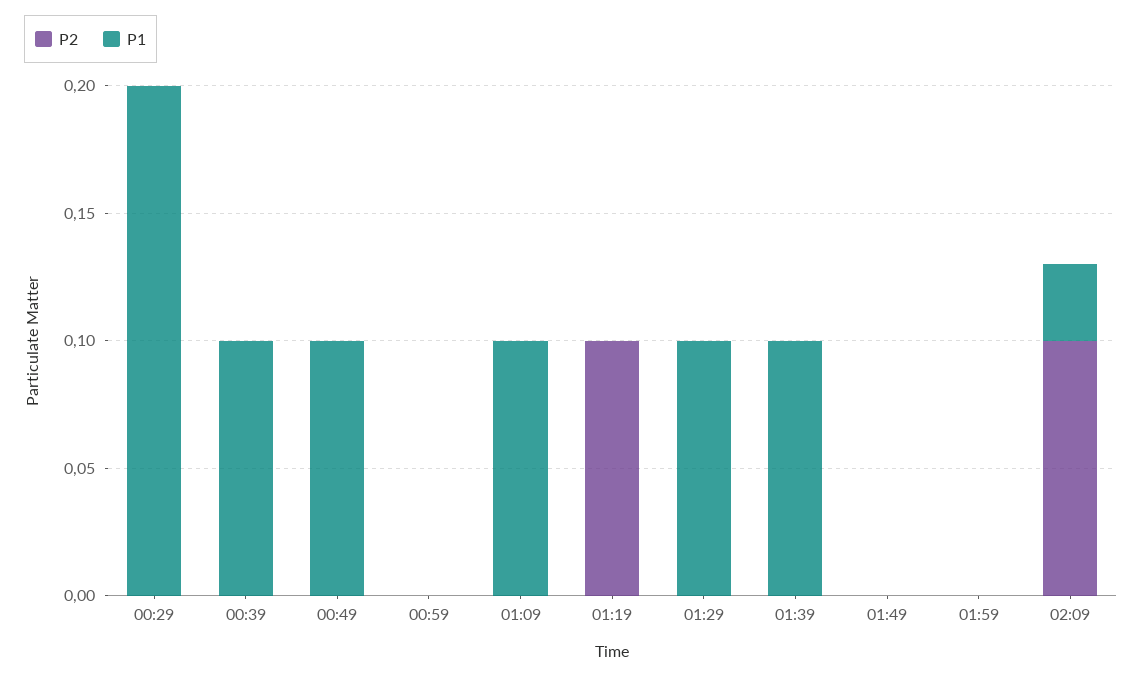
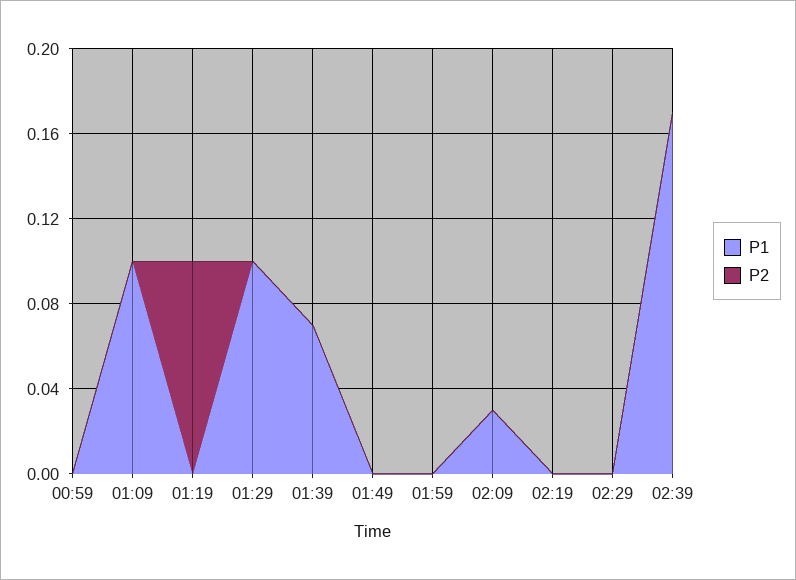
P2, 00:29: 0 -> none
P1, 00:29: 0.2 -> none
P2, 00:39: 0 -> none
P1, 00:39: 0.1 -> none
P2, 00:49: 0 -> none
P1, 00:49: 0.1 -> none
P1, 01:39: 0.1 -> 0.07
P2, 02:09: 0.1 -> 0
P1, 02:19: none -> 0
P2, 02:19: none -> 0
P1, 02:29: none -> 0
P2, 02:29: none -> 0
P1, 02:39: none -> 0.17
P2, 02:39: none -> 0

